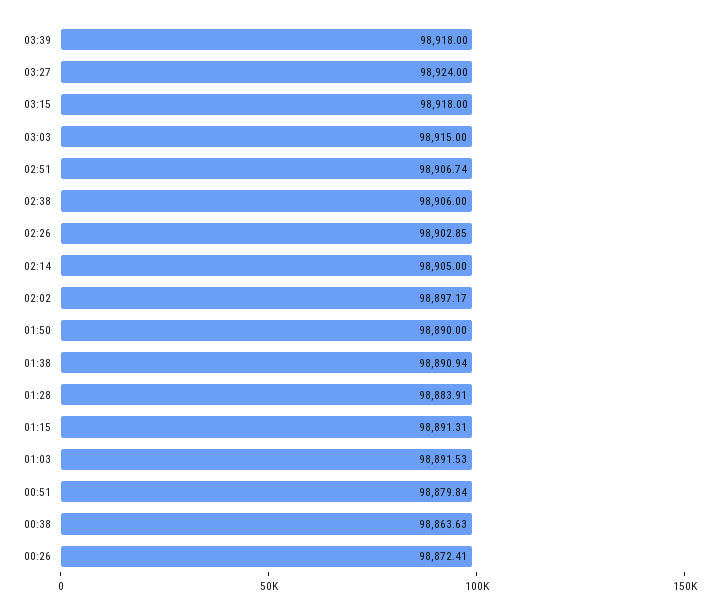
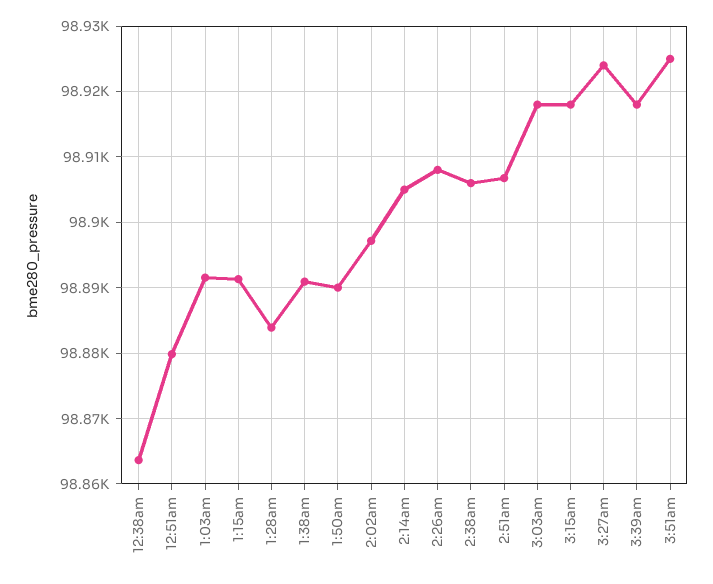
03:03: 98915 -> 98918
02:26: 98902.85 -> 98908
00:26: 98872.41 -> none
3:51am: none -> 98925

